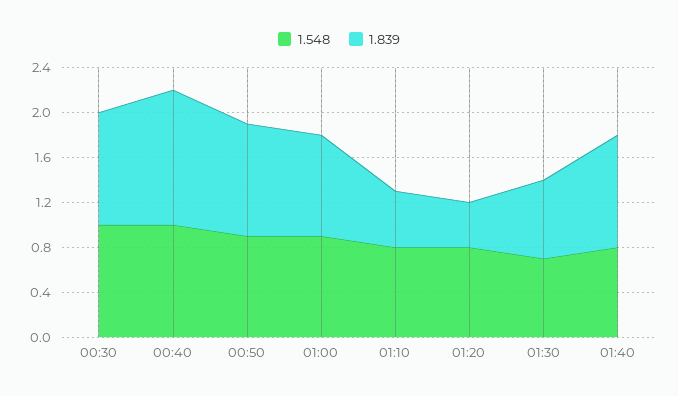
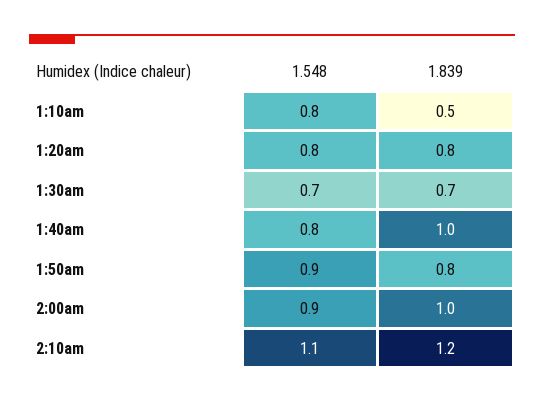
1.548, 00:30: 1 -> none
1.839, 00:30: 1 -> none
1.548, 00:40: 1 -> none
1.839, 00:40: 1.2 -> none
1.548, 00:50: 0.9 -> none
1.839, 00:50: 1 -> none
1.548, 01:00: 0.9 -> none
1.839, 01:00: 0.9 -> none
1.839, 01:20: 0.4 -> 0.8
1.548, 1:50am: none -> 0.9
1.839, 1:50am: none -> 0.8
1.548, 2:00am: none -> 0.9
1.839, 2:00am: none -> 1
1.548, 2:10am: none -> 1.1
1.839, 2:10am: none -> 1.2

